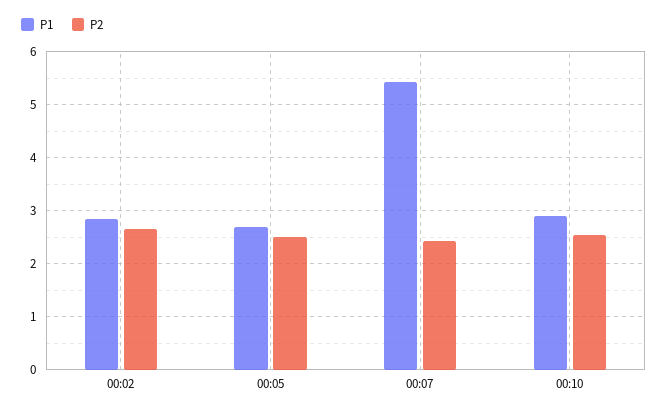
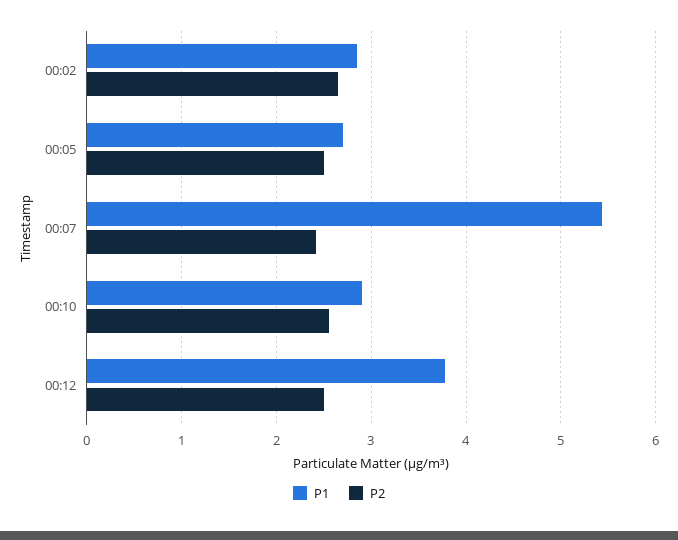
P1, 00:12: none -> 3.8
P2, 00:12: none -> 2.5

